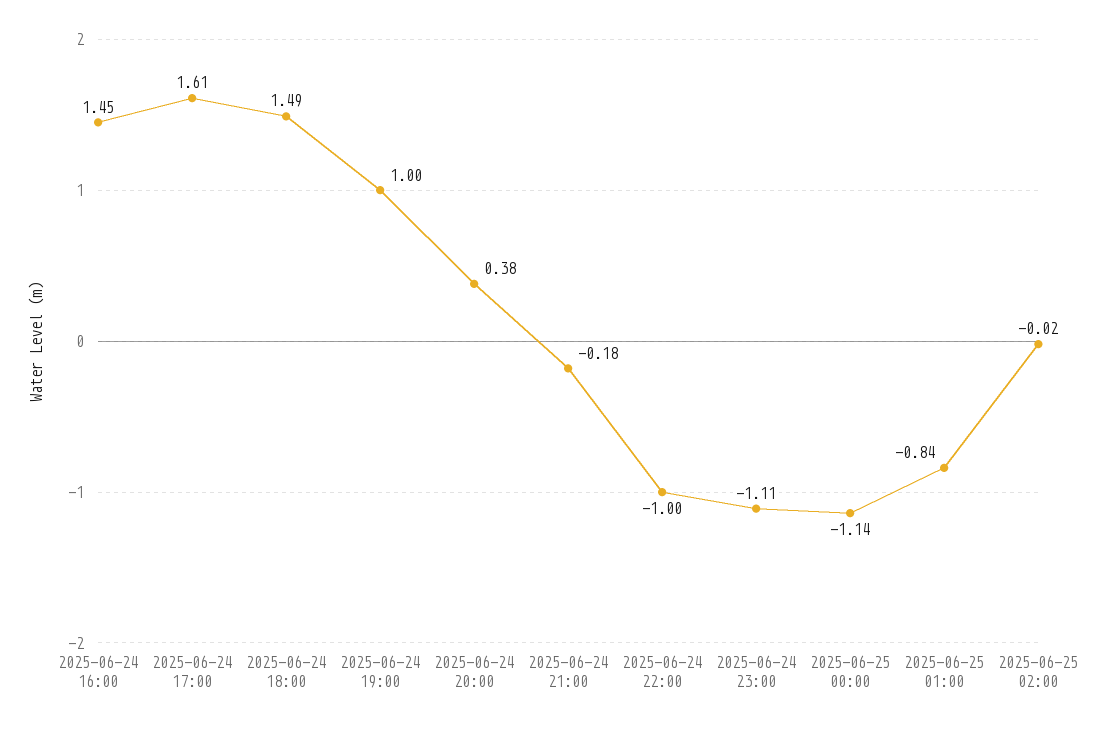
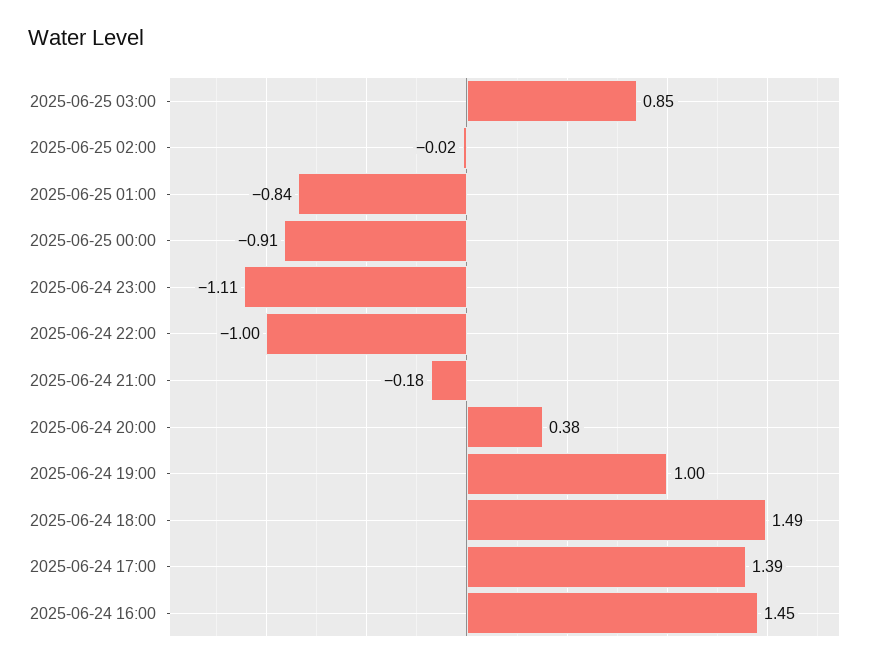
2025-06-24 17:00: 1.61 -> 1.39
2025-06-25 00:00: -1.14 -> -0.91
2025-06-25 03:00: none -> 0.85

